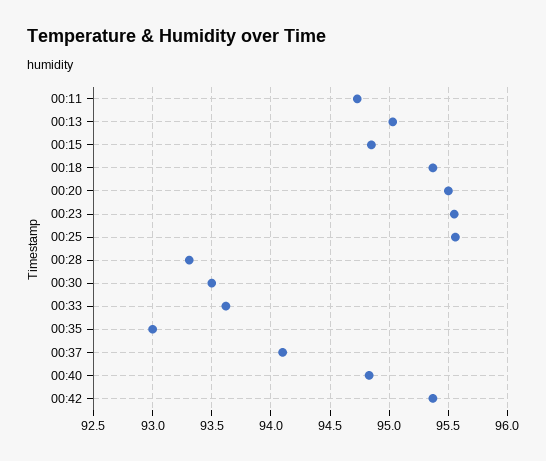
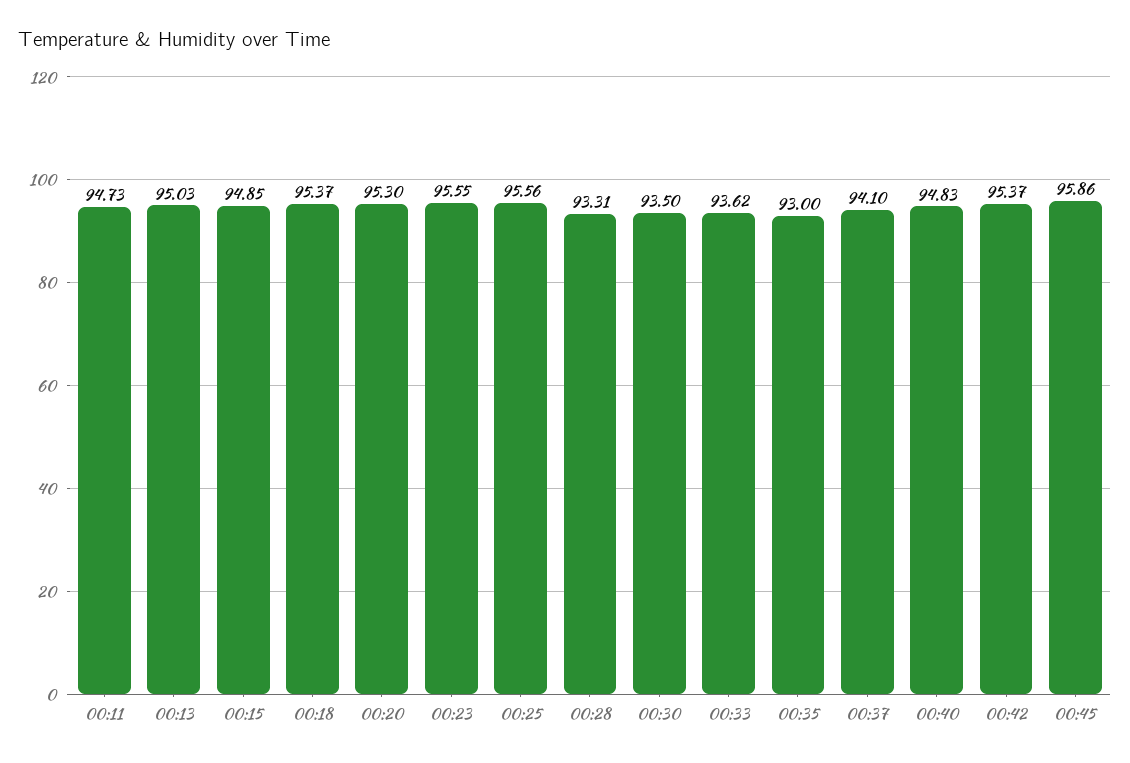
00:20: 95.5 -> 95.3
00:45: none -> 95.86

